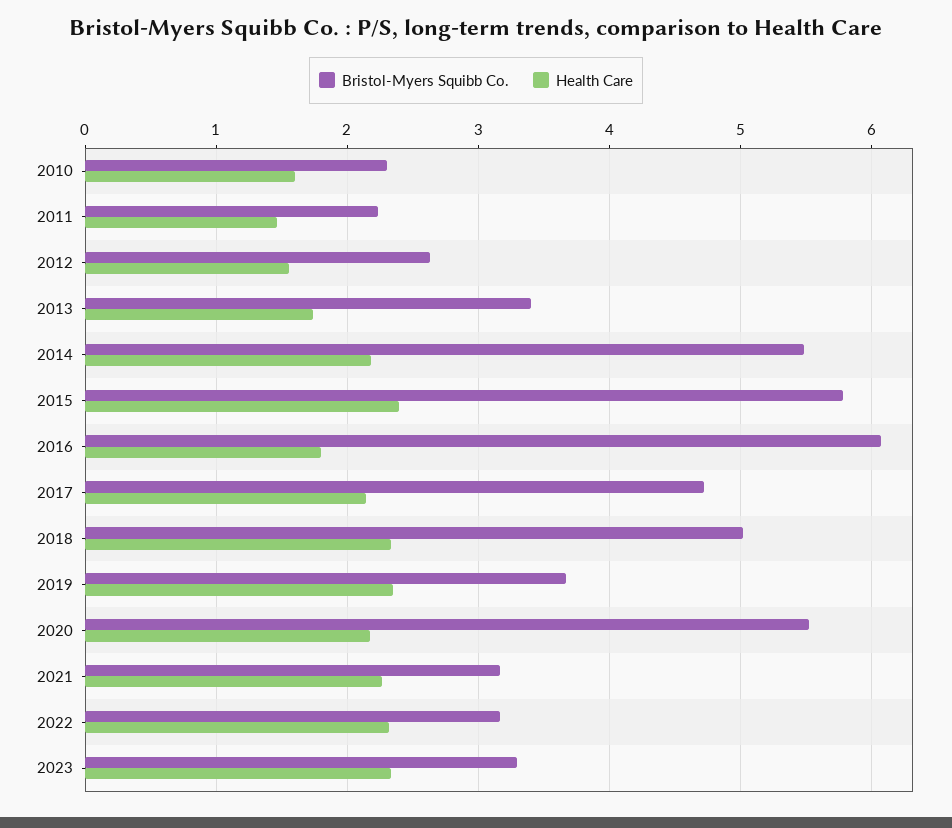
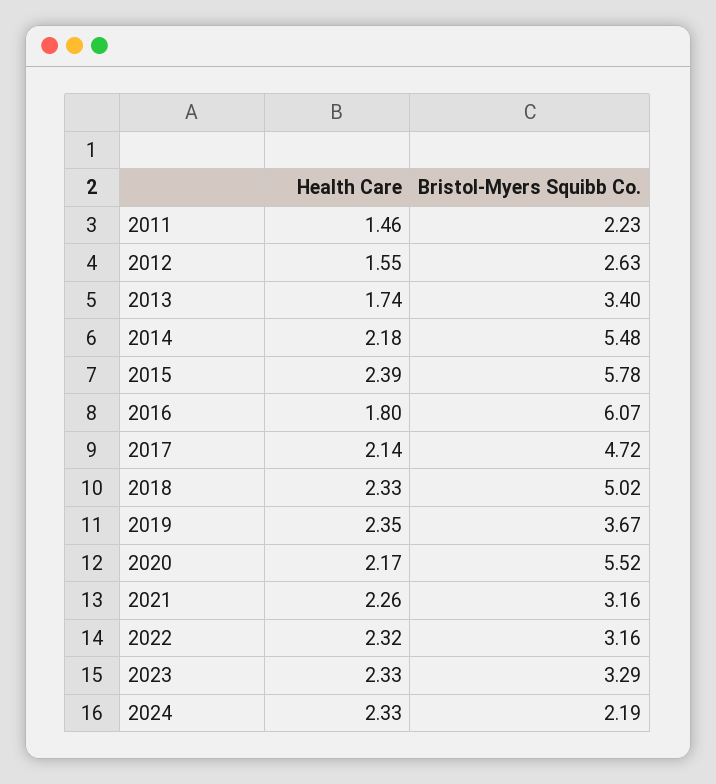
Bristol-Myers Squibb Co., 2010: 2.3 -> none
Health Care, 2010: 1.6 -> none
Health Care, 2024: none -> 2.33
Bristol-Myers Squibb Co., 2024: none -> 2.19

